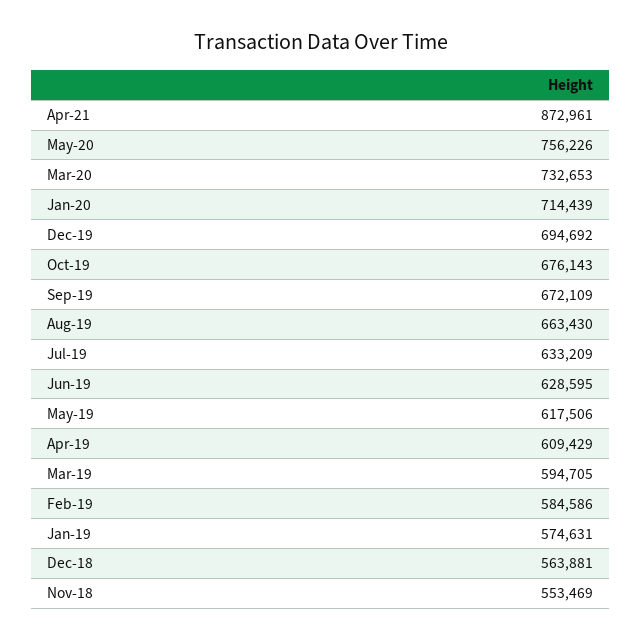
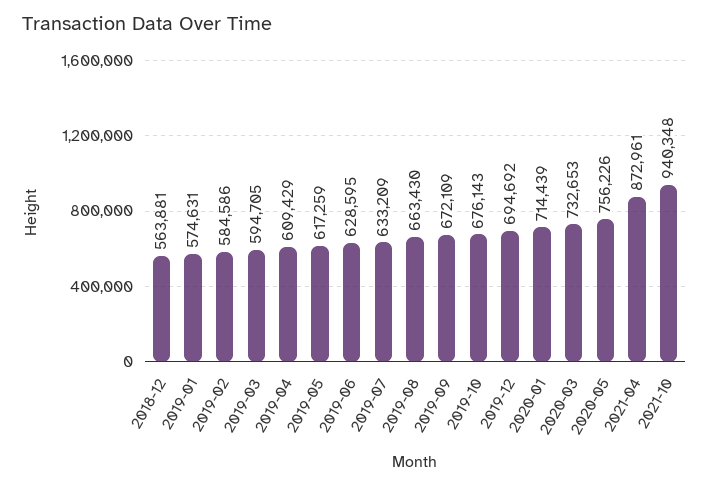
May-19: 617506 -> 617259
Nov-18: 553469 -> none
2021-10: none -> 940348

